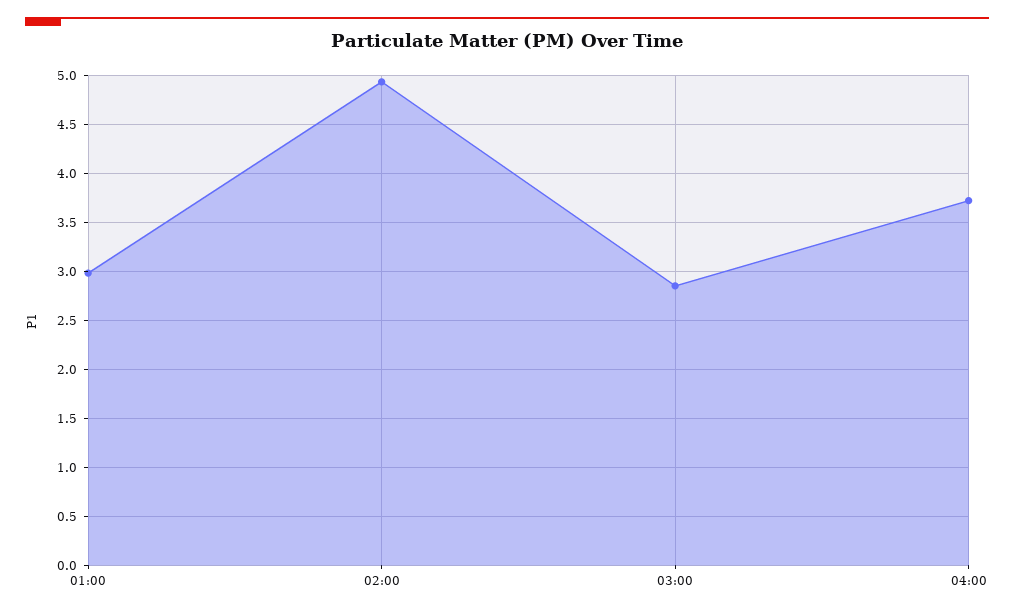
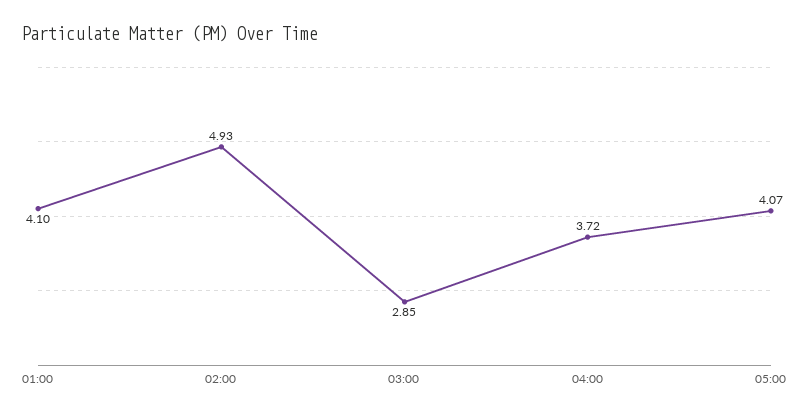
01:00: 3 -> 4.1
05:00: none -> 4.07

